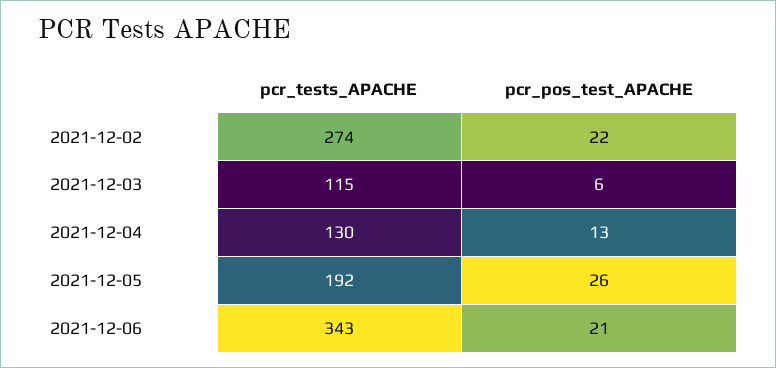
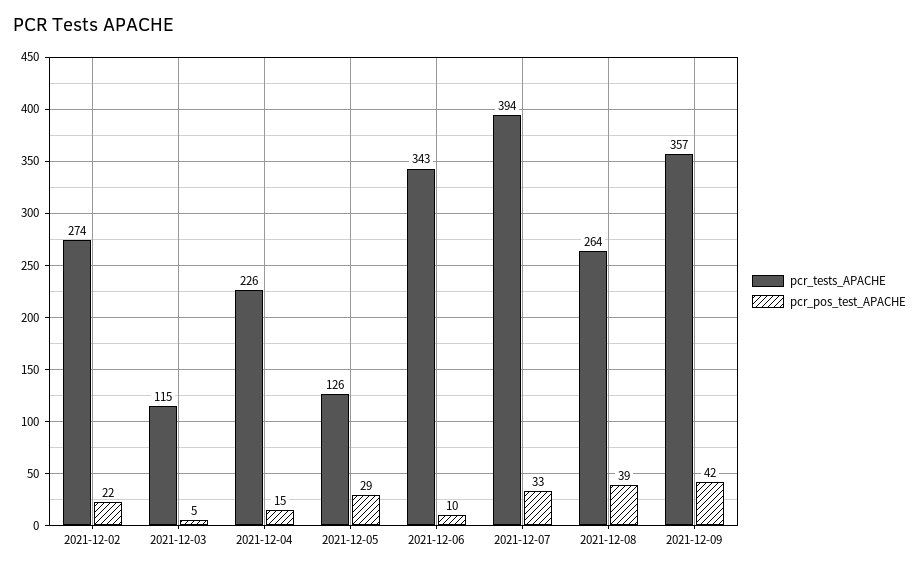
pcr_pos_test_APACHE, 2021-12-03: 6 -> 5
pcr_tests_APACHE, 2021-12-04: 130 -> 226
pcr_pos_test_APACHE, 2021-12-04: 13 -> 15
pcr_tests_APACHE, 2021-12-05: 192 -> 126
pcr_pos_test_APACHE, 2021-12-05: 26 -> 29
pcr_pos_test_APACHE, 2021-12-06: 21 -> 10
pcr_tests_APACHE, 2021-12-07: none -> 394
pcr_pos_test_APACHE, 2021-12-07: none -> 33
pcr_tests_APACHE, 2021-12-08: none -> 264
pcr_pos_test_APACHE, 2021-12-08: none -> 39
pcr_tests_APACHE, 2021-12-09: none -> 357
pcr_pos_test_APACHE, 2021-12-09: none -> 42

